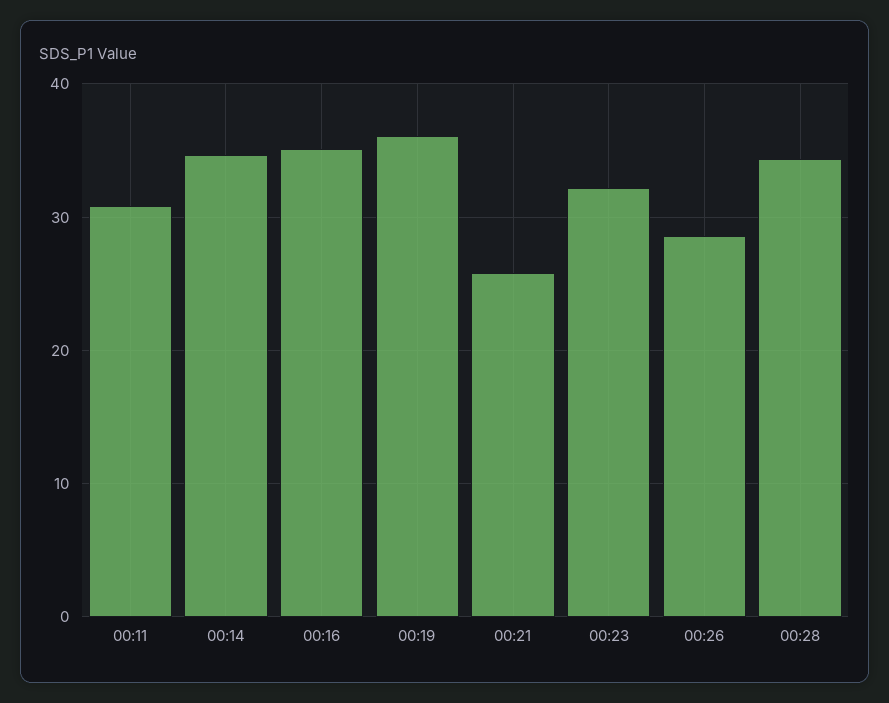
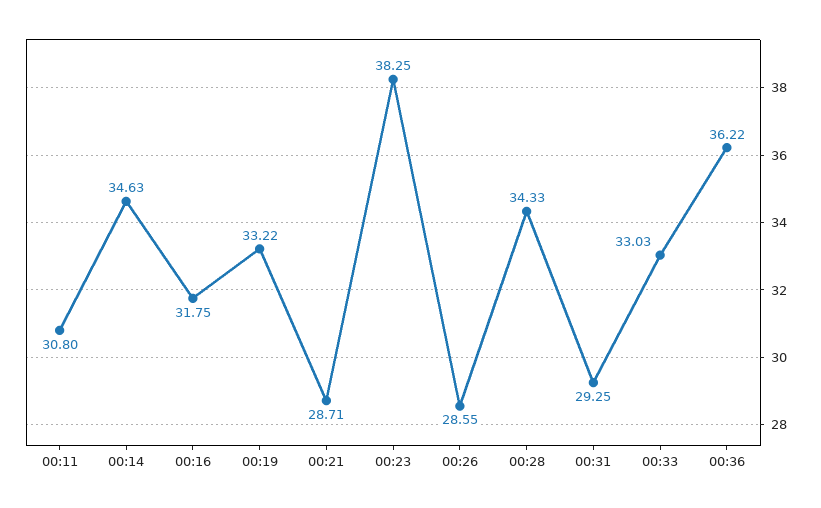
00:16: 35 -> 31.75
00:19: 36 -> 33.22
00:21: 26 -> 28.71
00:23: 32 -> 38.25
00:31: none -> 29.25
00:33: none -> 33.03
00:36: none -> 36.22

